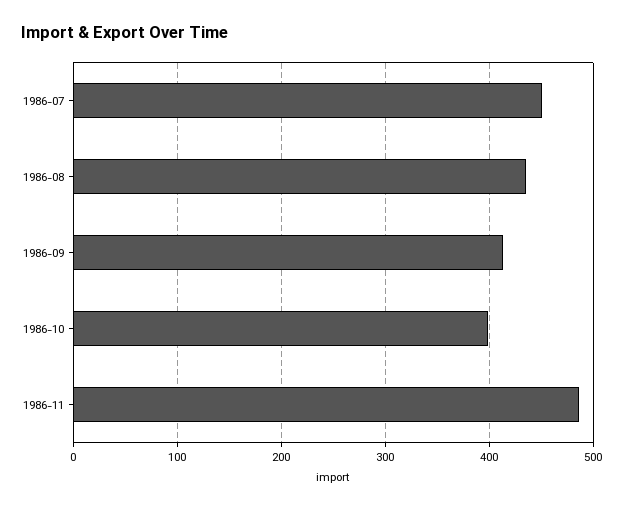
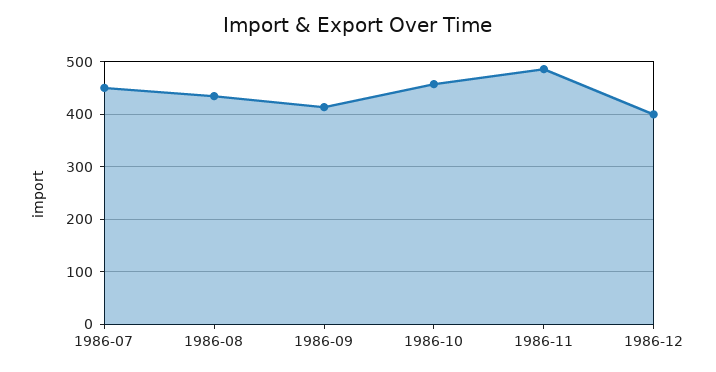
1986-10: 400 -> 460
1986-12: none -> 400

